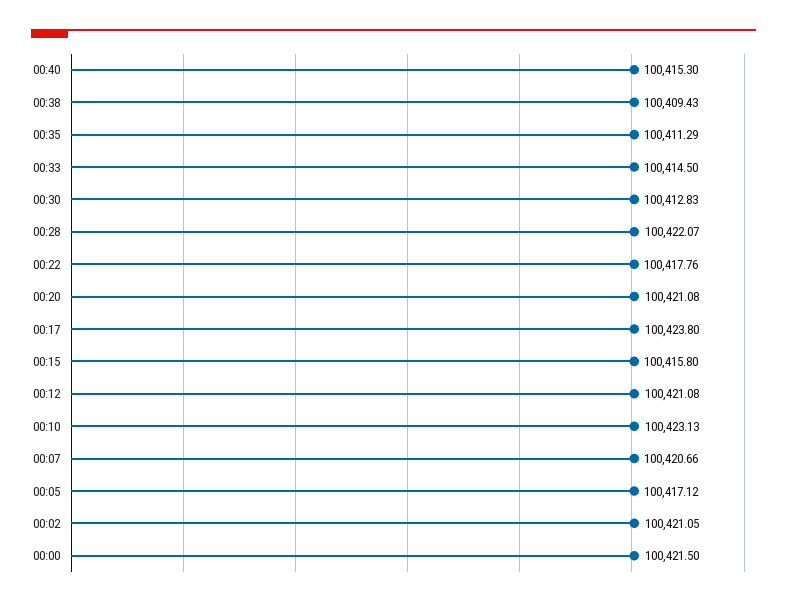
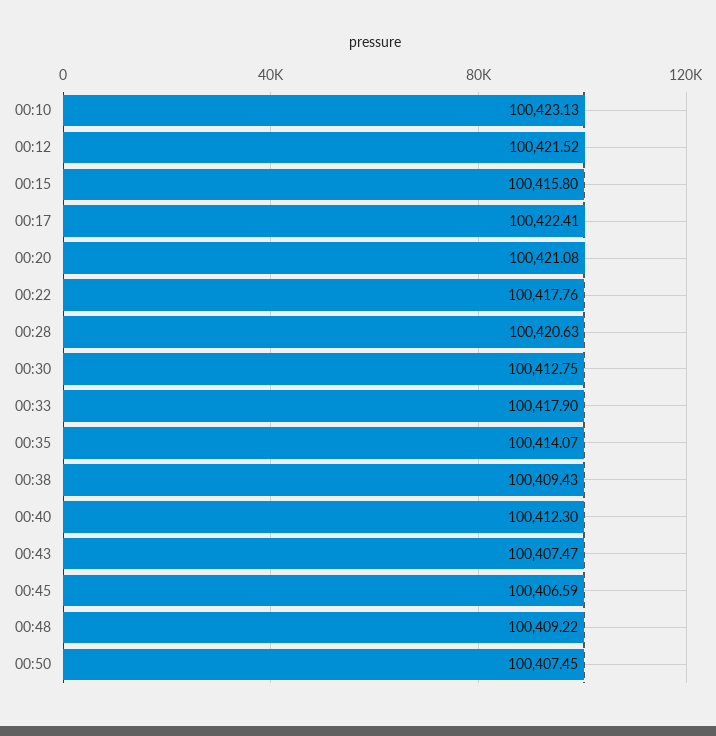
00:40: 100415.3 -> 100412.3
00:35: 100411.29 -> 100414.07
00:33: 100414.5 -> 100417.9
00:30: 100412.83 -> 100412.75
00:28: 100422.07 -> 100420.63
00:17: 100423.8 -> 100422.41
00:12: 100421.08 -> 100421.52
00:07: 100420.66 -> none
00:05: 100417.12 -> none
00:02: 100421.05 -> none
00:00: 100421.5 -> none
00:43: none -> 100407.47
00:45: none -> 100406.59
00:48: none -> 100409.22
00:50: none -> 100407.45

